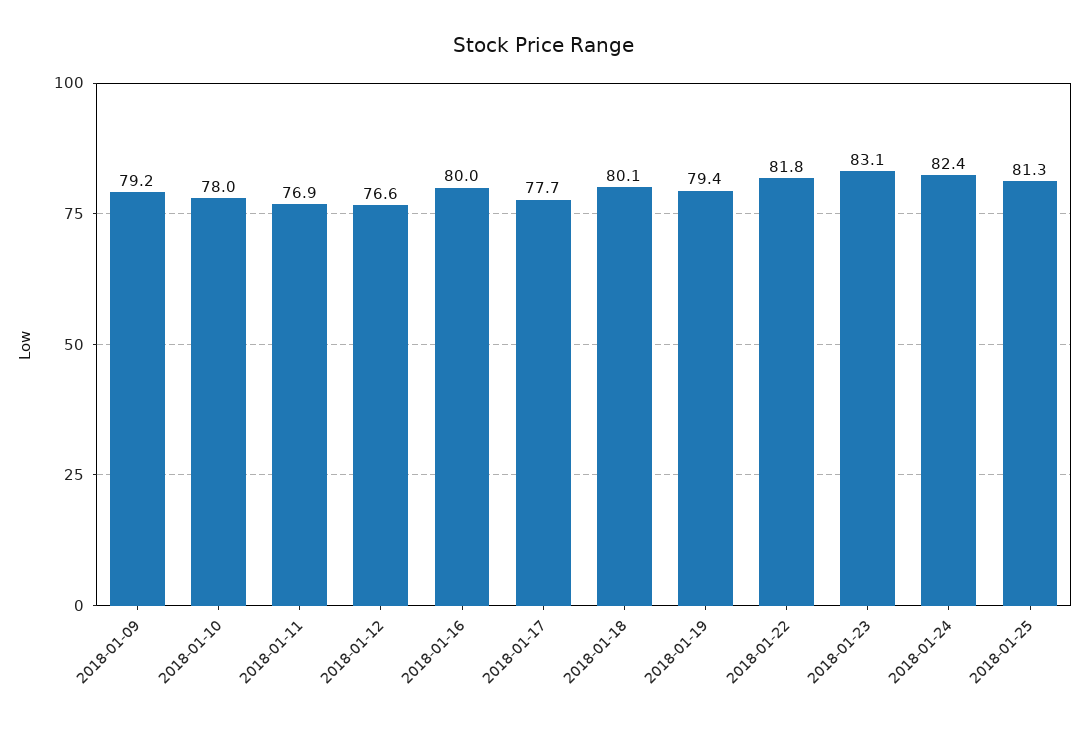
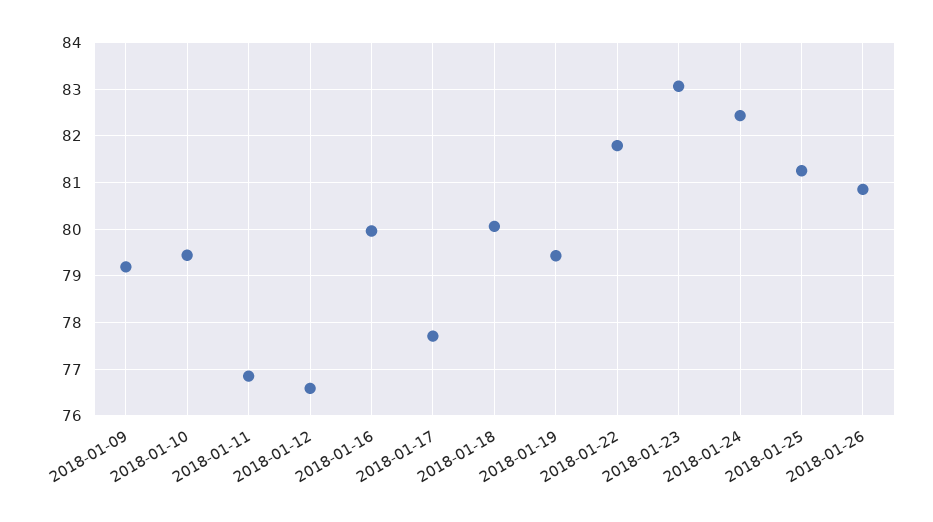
2018-01-10: 78 -> 79.4
2018-01-26: none -> 80.8

